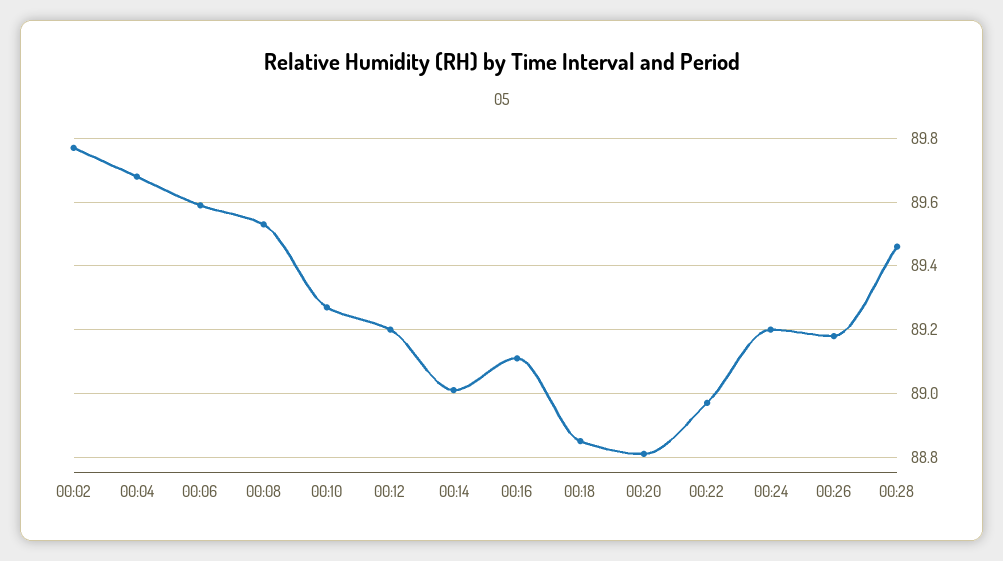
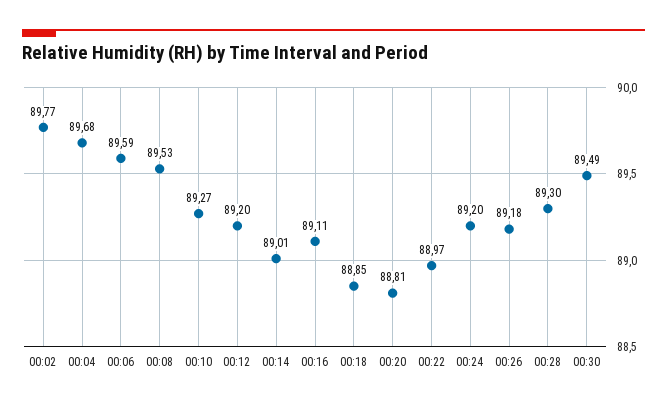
00:28: 89.45 -> 89.3
00:30: none -> 89.49

